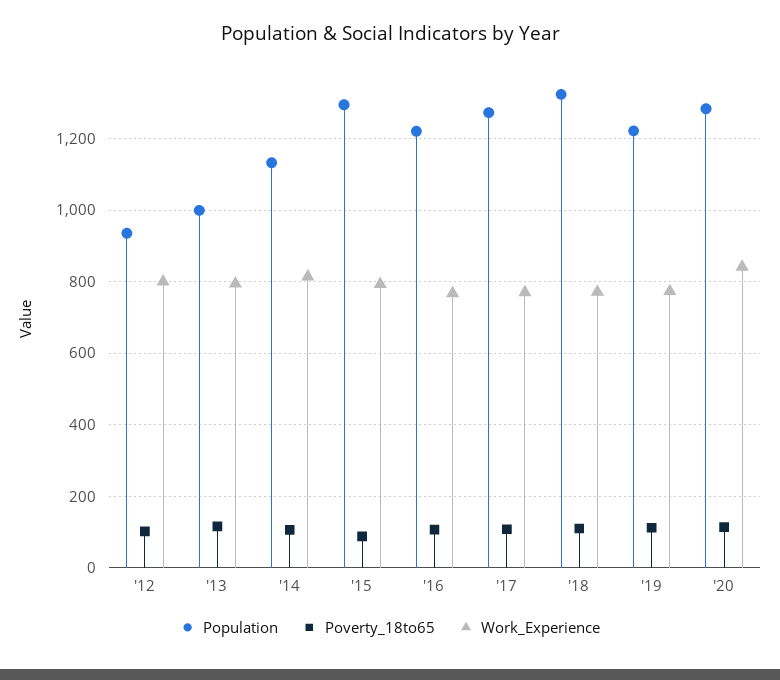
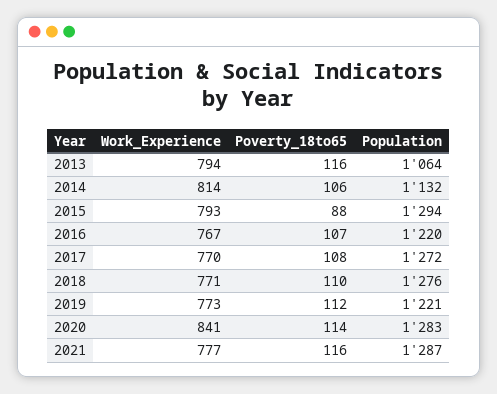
Population, '12: 940 -> none
Poverty_18to65, '12: 100 -> none
Work_Experience, '12: 800 -> none
Population, '13: 1000 -> 1064
Population, '18: 1320 -> 1276
Work_Experience, 2021: none -> 777
Poverty_18to65, 2021: none -> 116
Population, 2021: none -> 1287

